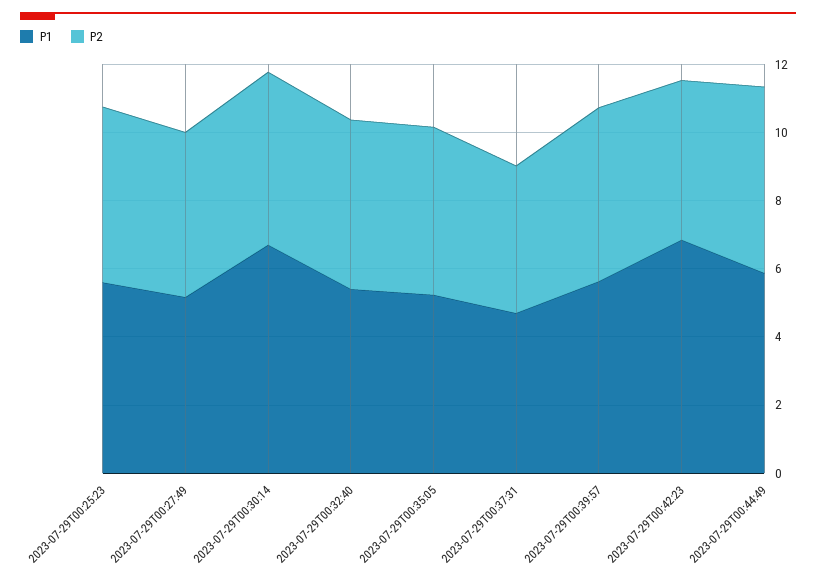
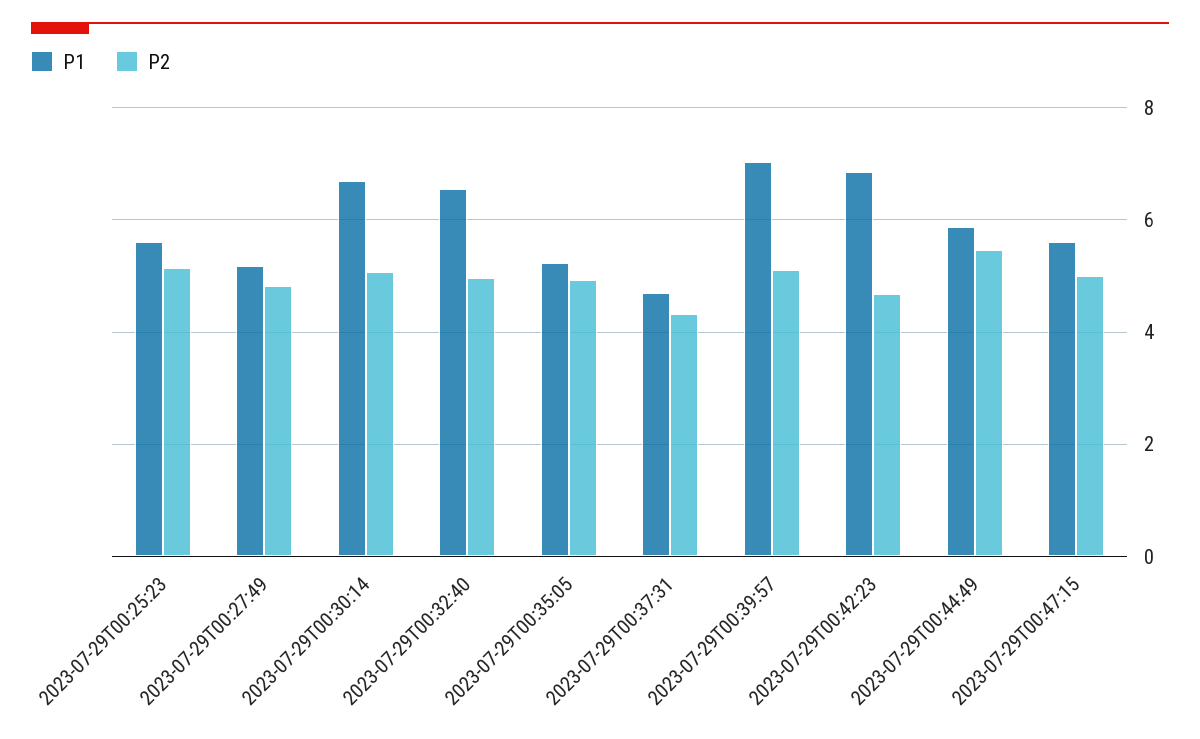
P1, 2023-07-29T00:32:40: 5.5 -> 6.6
P1, 2023-07-29T00:39:57: 5.5 -> 7
P1, 2023-07-29T00:47:15: none -> 5.6
P2, 2023-07-29T00:47:15: none -> 5

